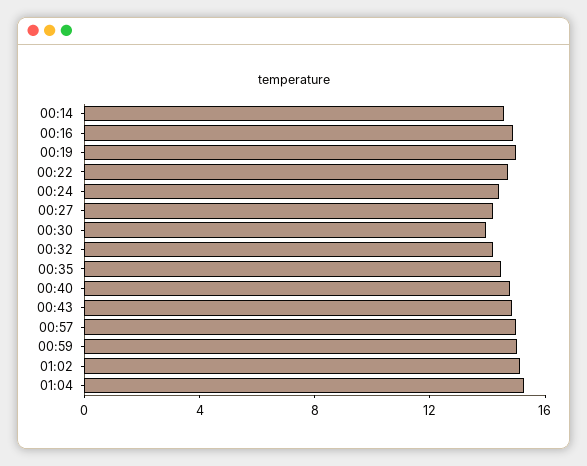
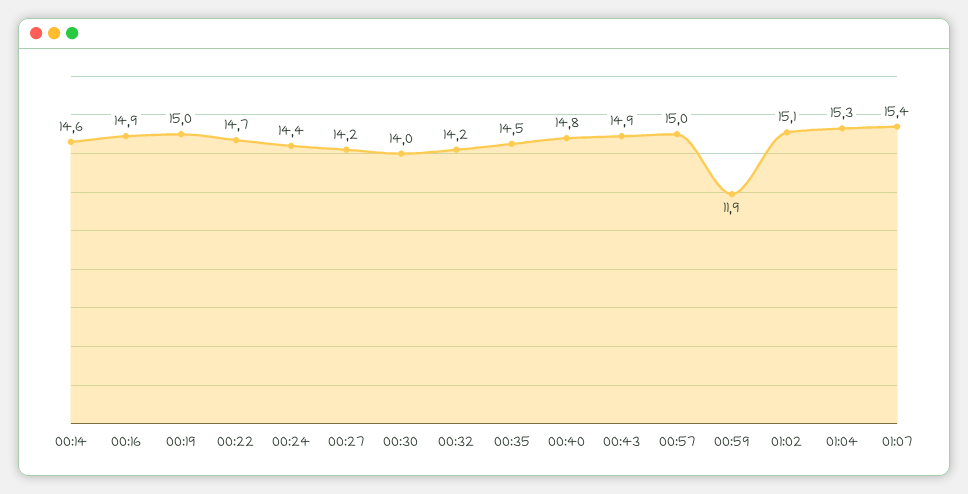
00:59: 15 -> 11.9
01:07: none -> 15.4

